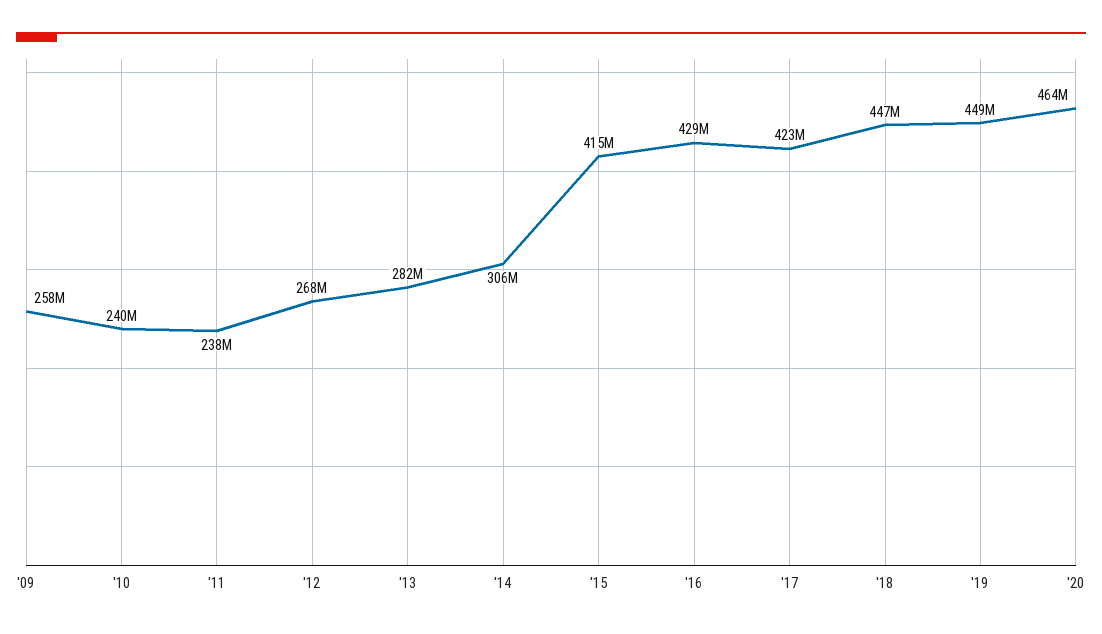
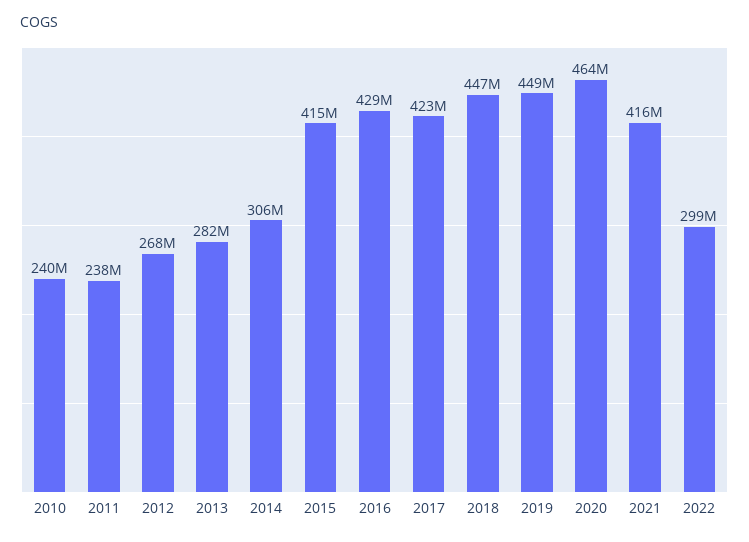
'09: 258000000 -> none
2021: none -> 416000000
2022: none -> 299000000

